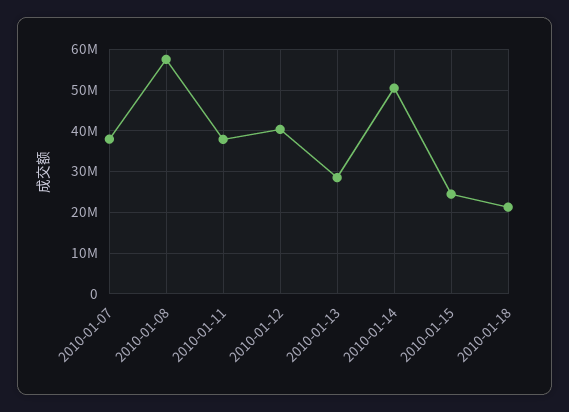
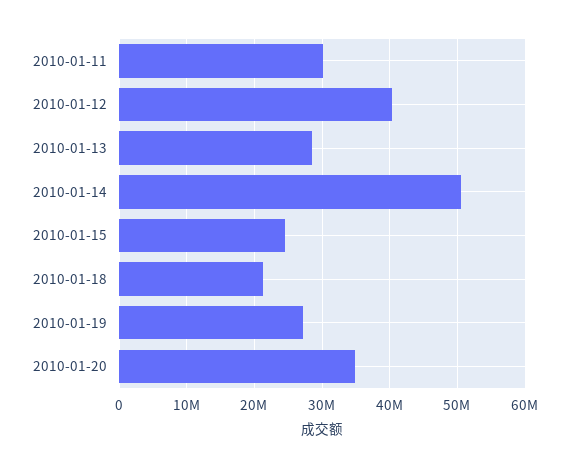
2010-01-07: 38000000 -> none
2010-01-08: 58000000 -> none
2010-01-11: 38000000 -> 30000000
2010-01-19: none -> 27000000
2010-01-20: none -> 35000000

